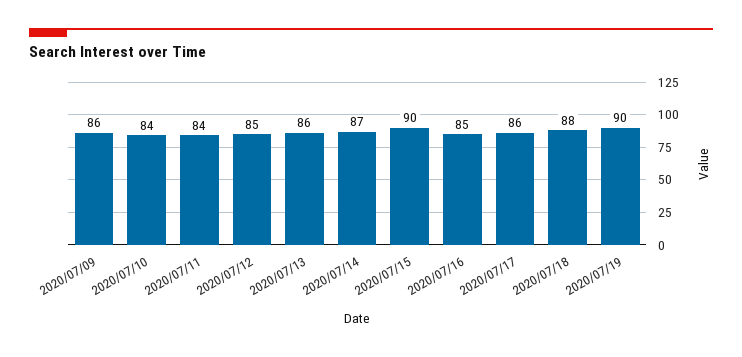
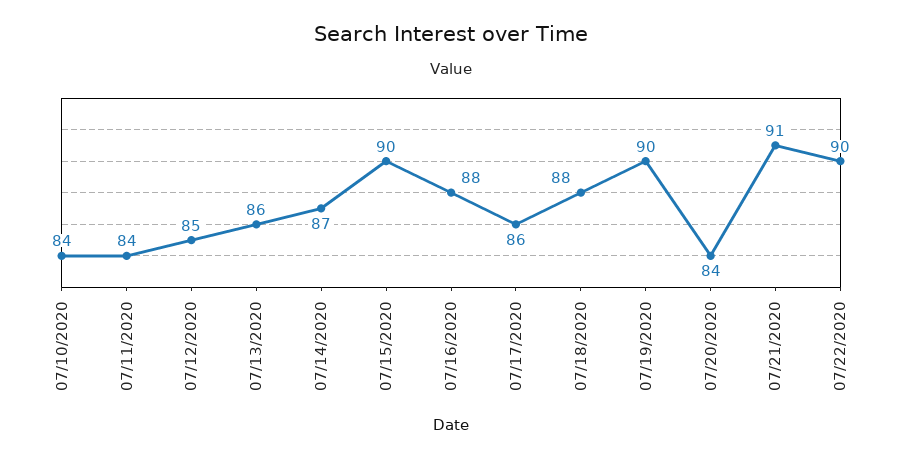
2020/07/09: 86 -> none
2020/07/16: 85 -> 88
07/20/2020: none -> 84
07/21/2020: none -> 91
07/22/2020: none -> 90

